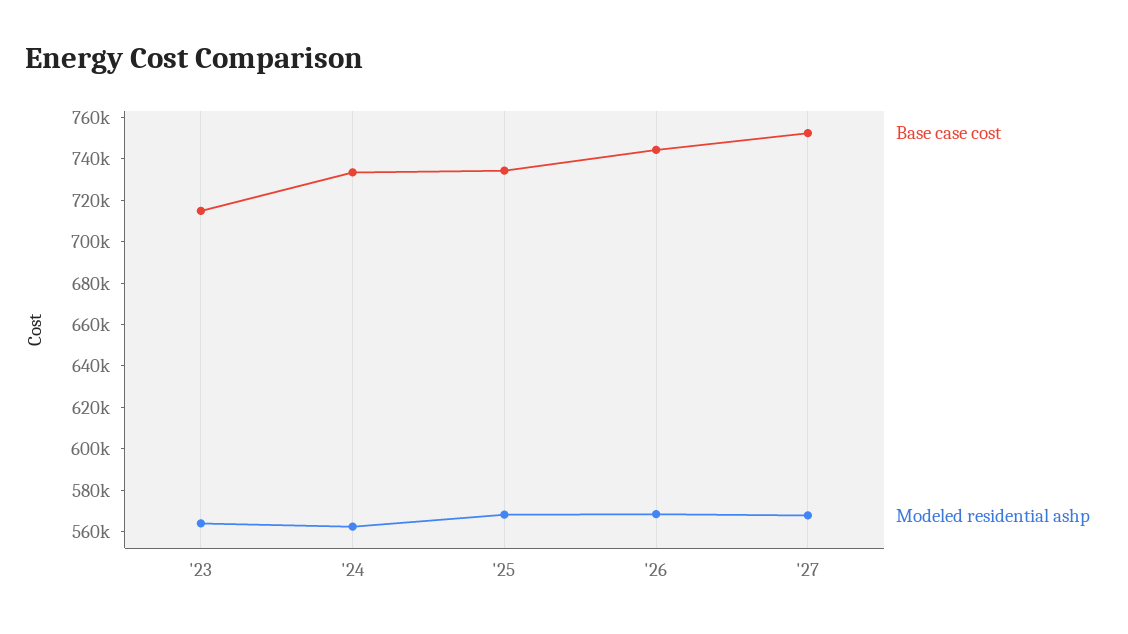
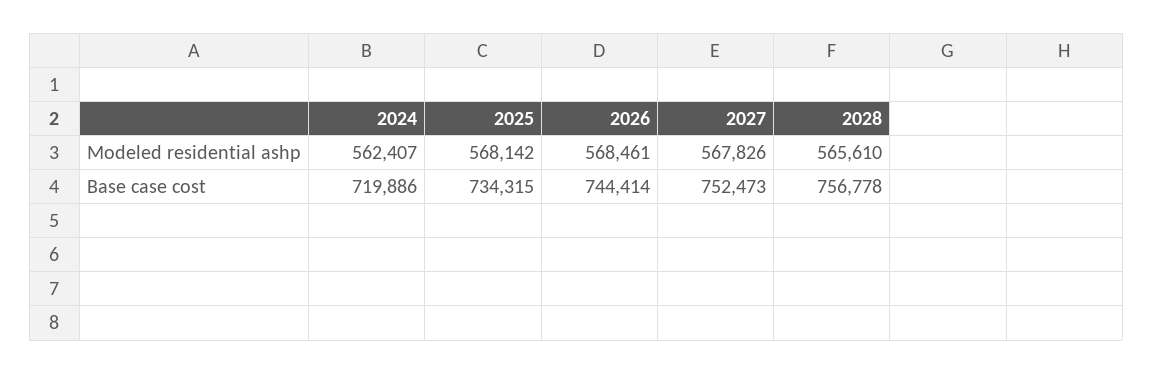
Base case cost, '23: 715000 -> none
Modeled residential ashp, '23: 565000 -> none
Base case cost, '24: 735000 -> 719886
Modeled residential ashp, 2028: none -> 565610
Base case cost, 2028: none -> 756778

